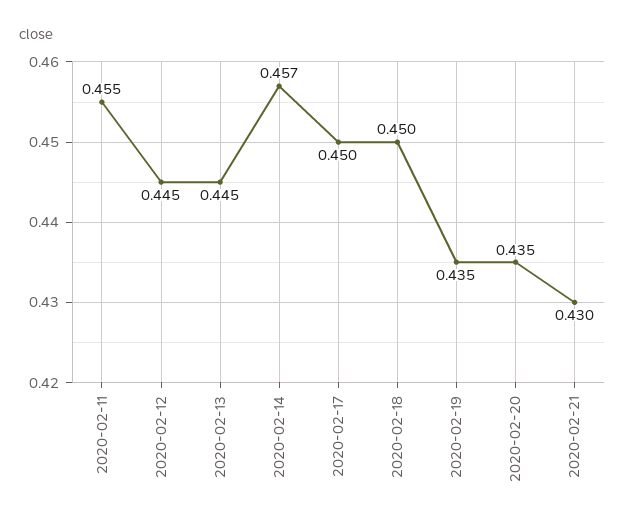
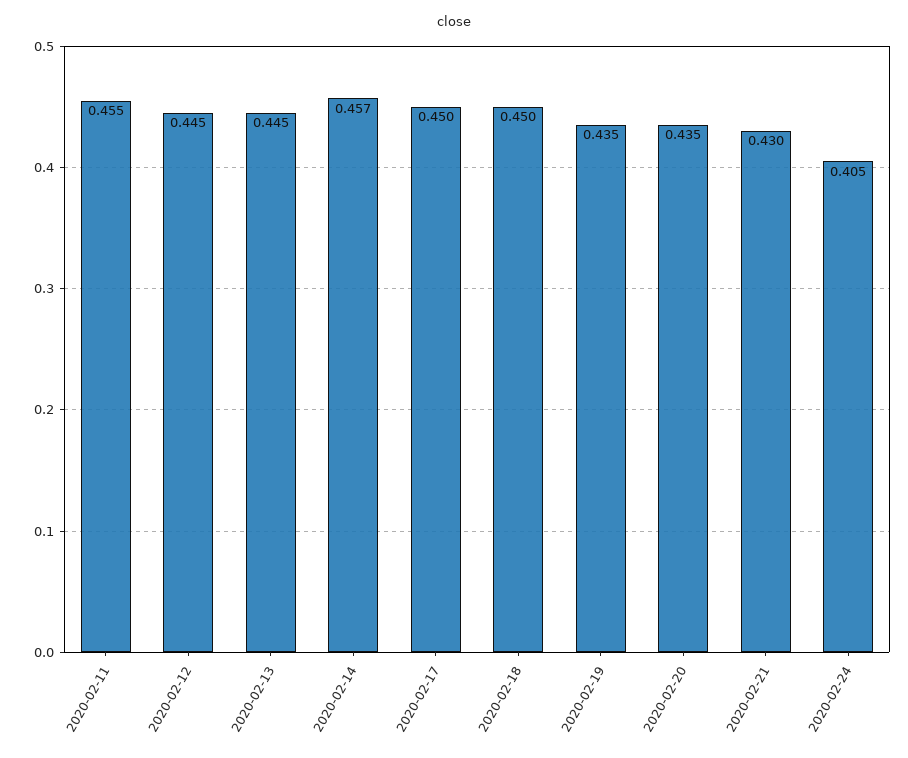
2020-02-24: none -> 0.405

